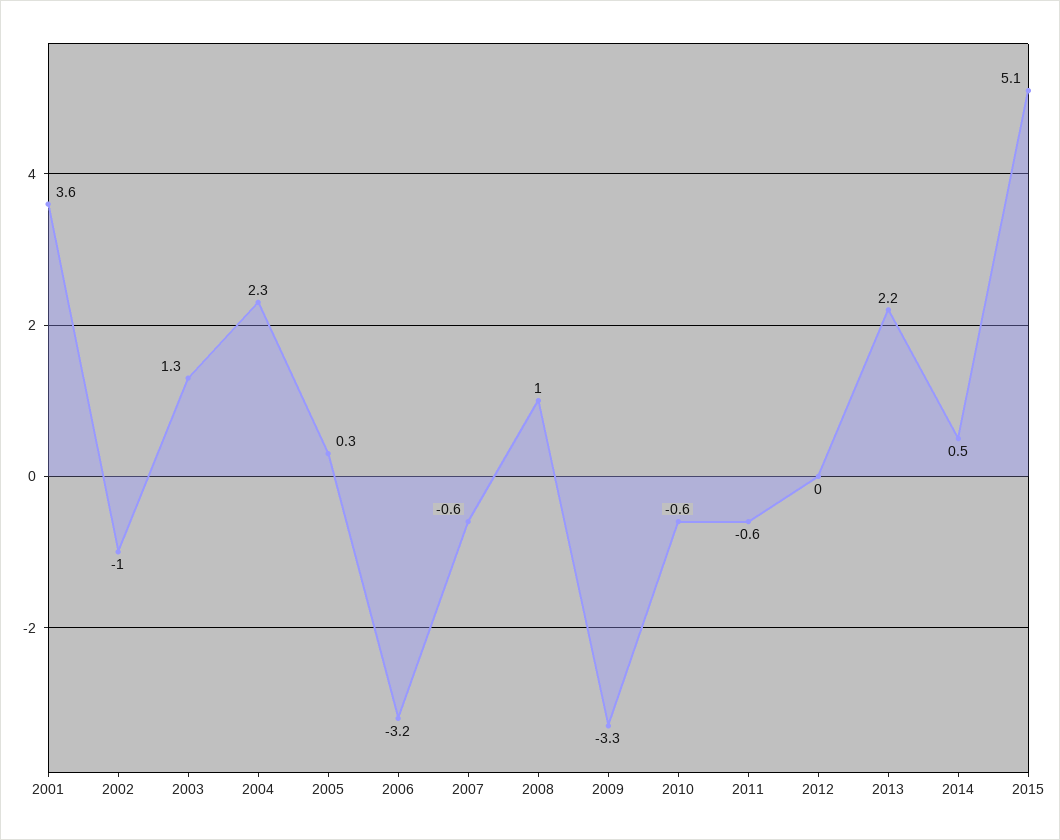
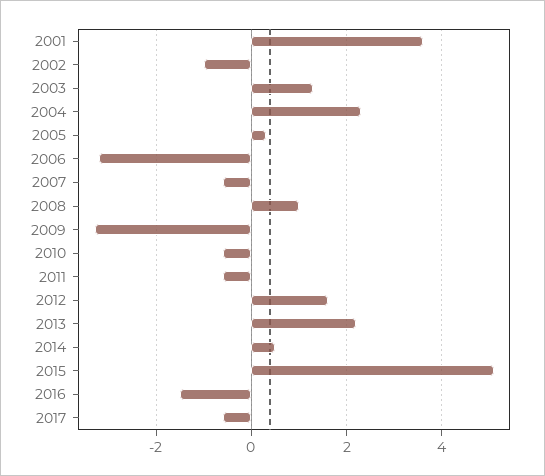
2012: 0 -> 1.5
2016: none -> -1.5
2017: none -> -0.5

